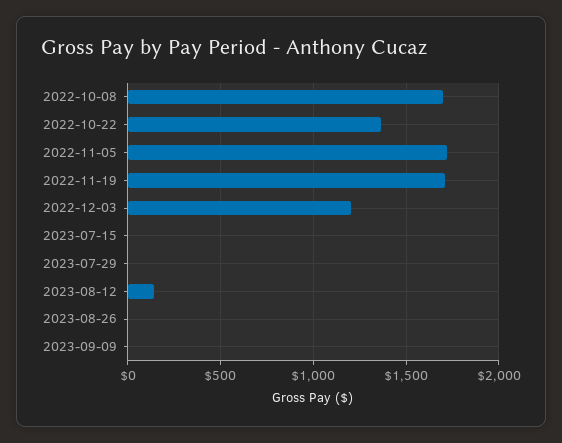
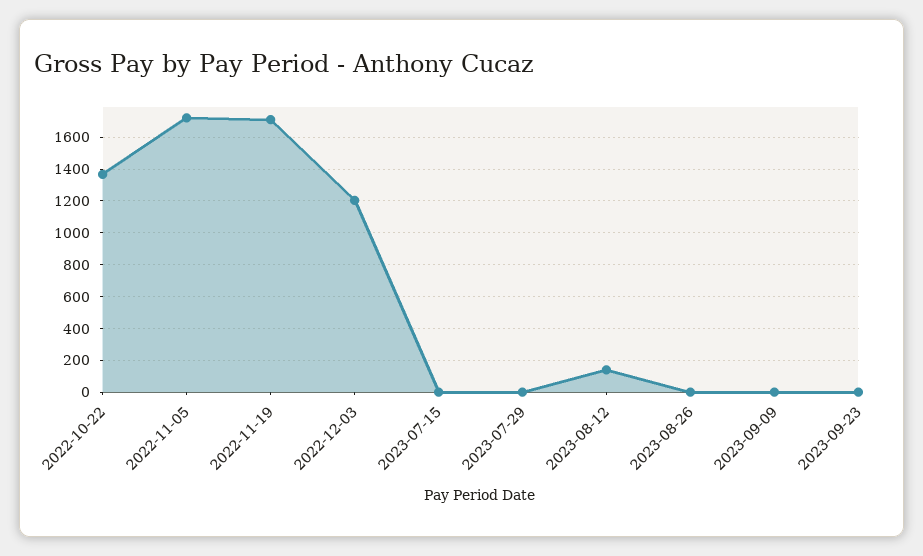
2022-10-08: 1700 -> none
2023-09-23: none -> 0

